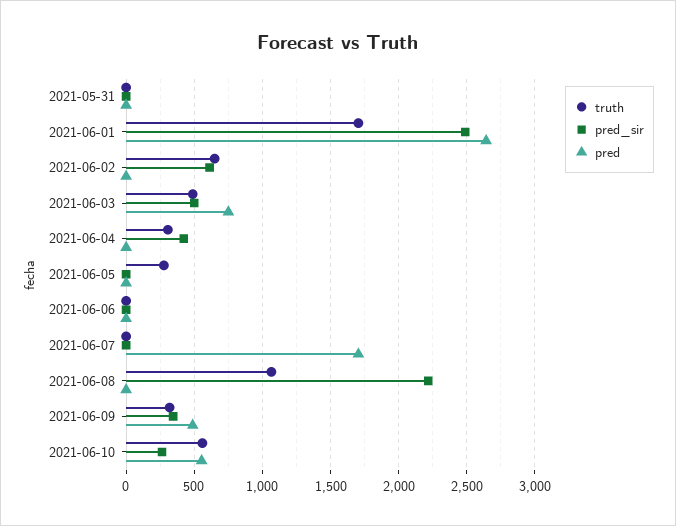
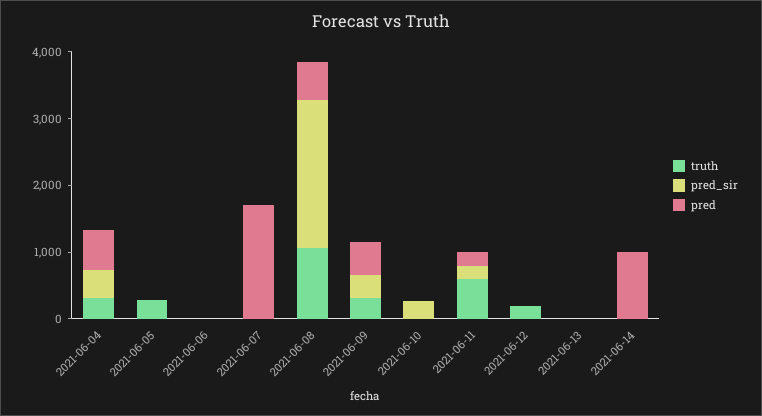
truth, 2021-05-31: 0 -> none
pred_sir, 2021-05-31: 0 -> none
pred, 2021-05-31: 0 -> none
truth, 2021-06-01: 1700 -> none
pred_sir, 2021-06-01: 2500 -> none
pred, 2021-06-01: 2650 -> none
truth, 2021-06-02: 650 -> none
pred_sir, 2021-06-02: 600 -> none
pred, 2021-06-02: 0 -> none
truth, 2021-06-03: 500 -> none
pred_sir, 2021-06-03: 500 -> none
pred, 2021-06-03: 750 -> none
pred, 2021-06-04: 0 -> 600
pred, 2021-06-08: 0 -> 600
truth, 2021-06-10: 550 -> 0
pred, 2021-06-10: 550 -> 0
truth, 2021-06-11: none -> 600
pred_sir, 2021-06-11: none -> 200
pred, 2021-06-11: none -> 200
truth, 2021-06-12: none -> 200
pred_sir, 2021-06-12: none -> 0
pred, 2021-06-12: none -> 0
truth, 2021-06-13: none -> 0
pred_sir, 2021-06-13: none -> 0
pred, 2021-06-13: none -> 0
truth, 2021-06-14: none -> 0
pred_sir, 2021-06-14: none -> 0
pred, 2021-06-14: none -> 1000

